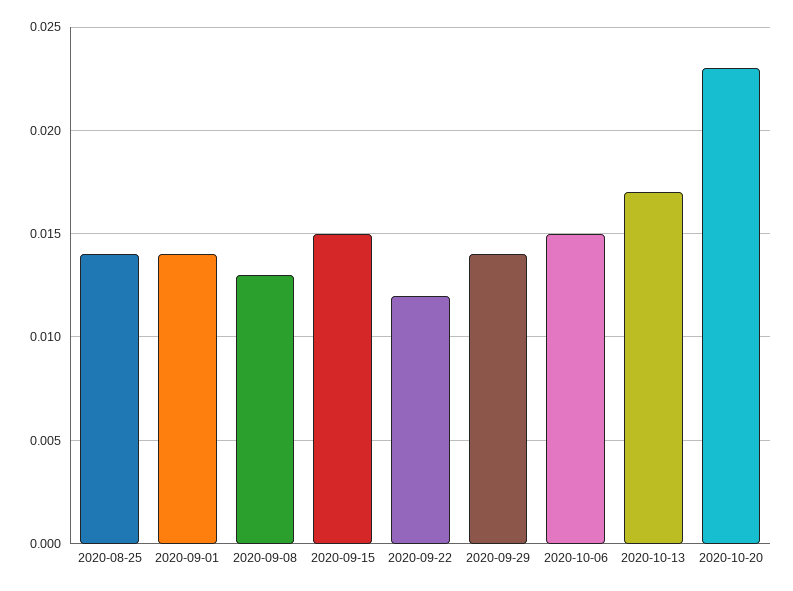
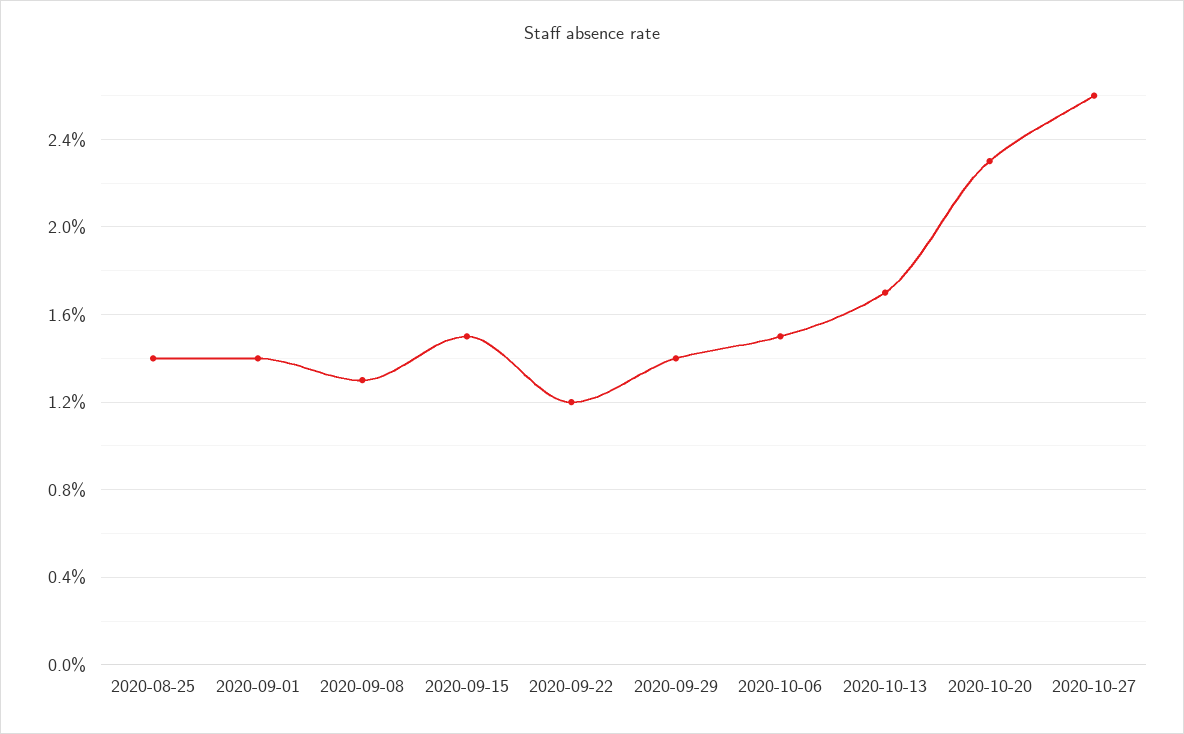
2020-10-27: none -> 0.026

